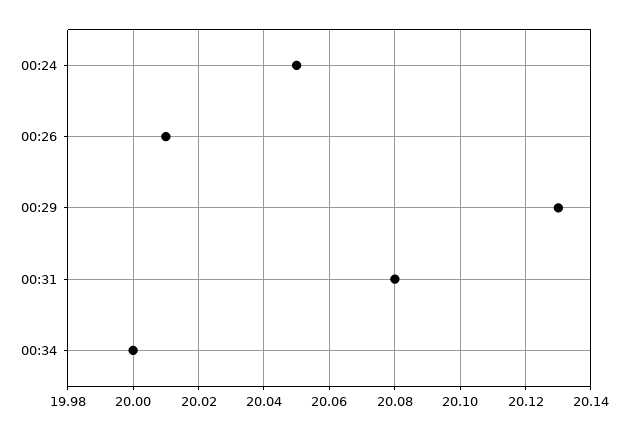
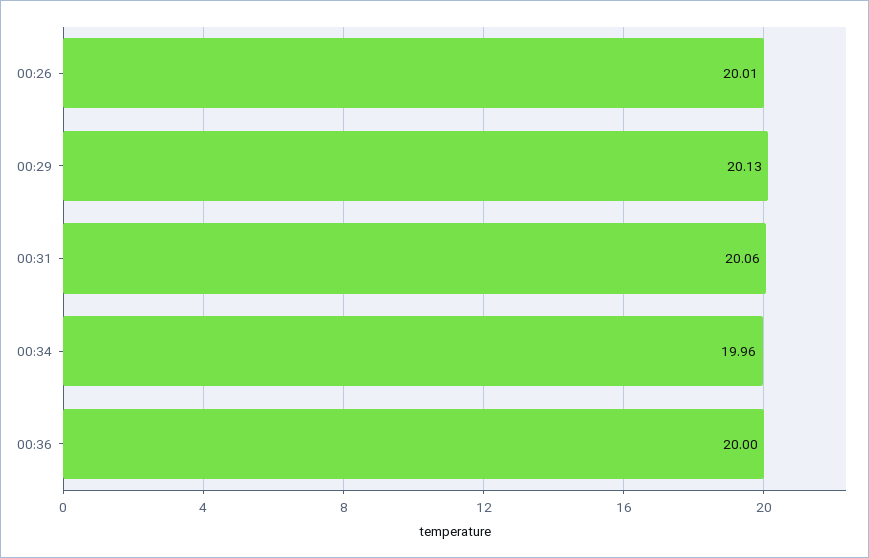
00:24: 20.05 -> none
00:31: 20.08 -> 20.06
00:34: 20 -> 19.96
00:36: none -> 20

